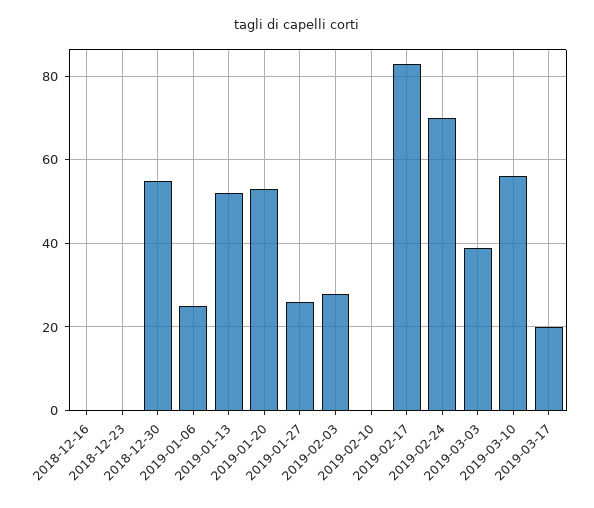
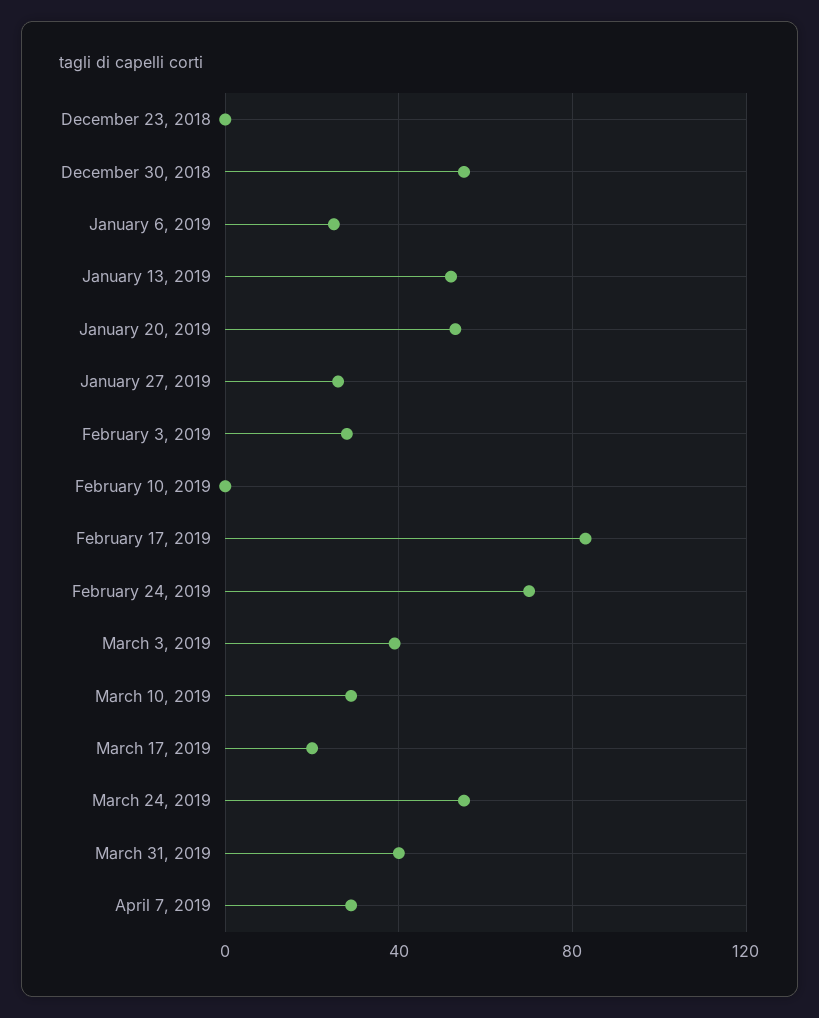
2018-12-16: 0 -> none
2019-03-10: 55 -> 30
March 24, 2019: none -> 55
March 31, 2019: none -> 40
April 7, 2019: none -> 30

